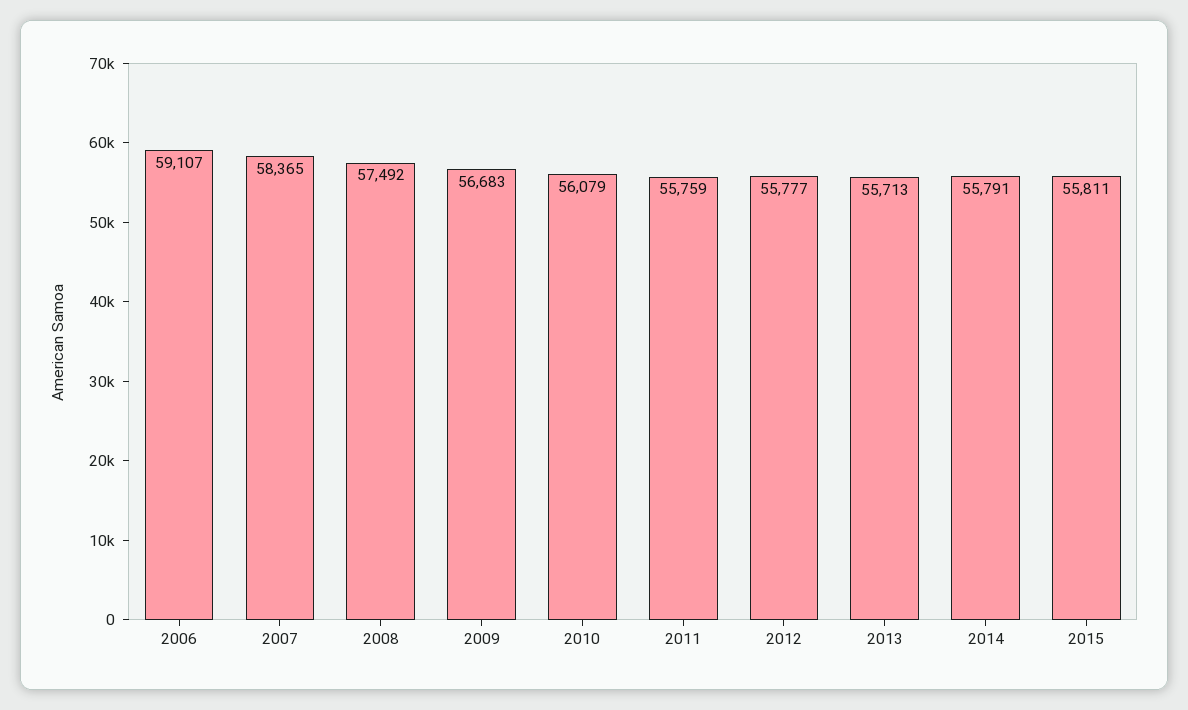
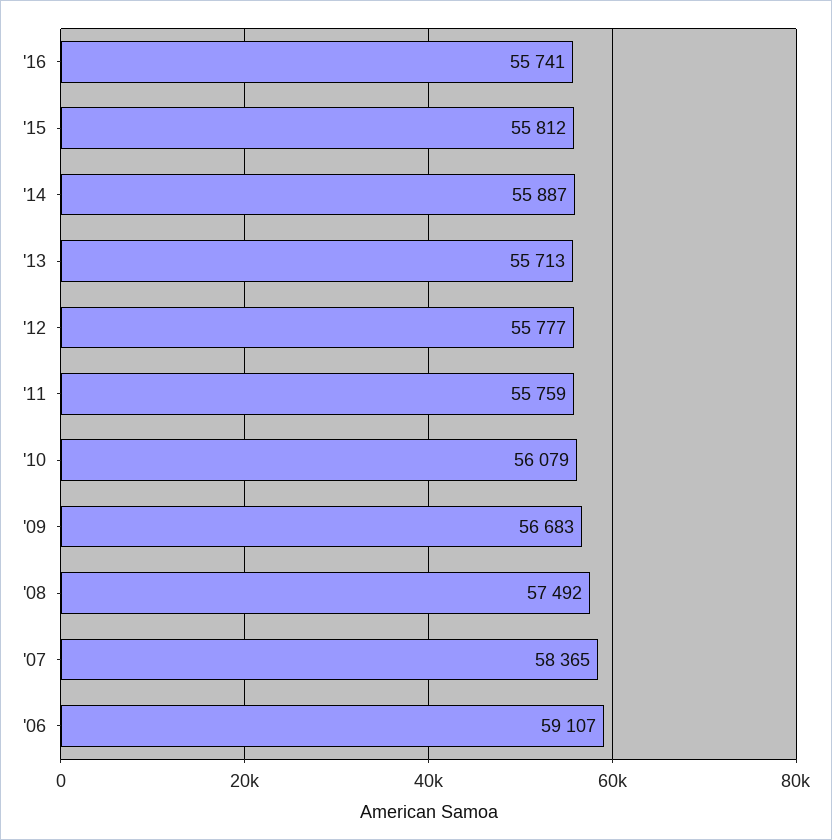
2014: 55791 -> 55887
2015: 55811 -> 55812
'16: none -> 55741

